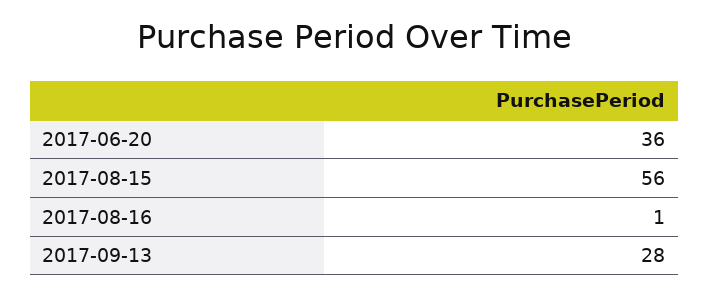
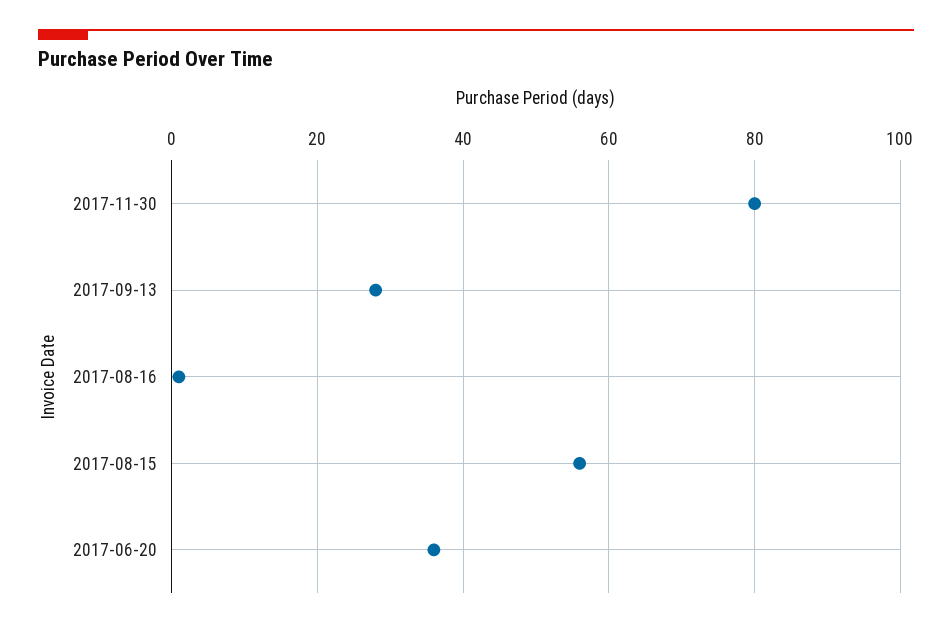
2017-11-30: none -> 80

